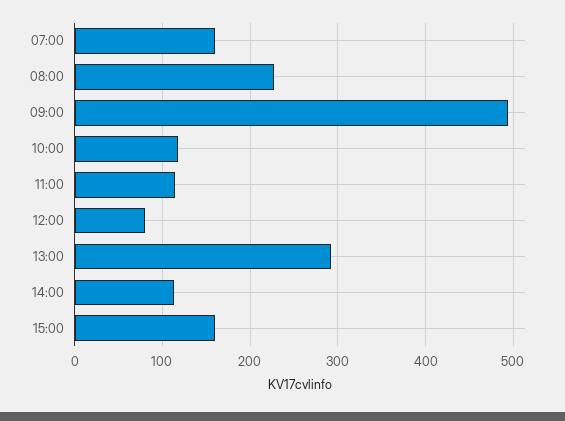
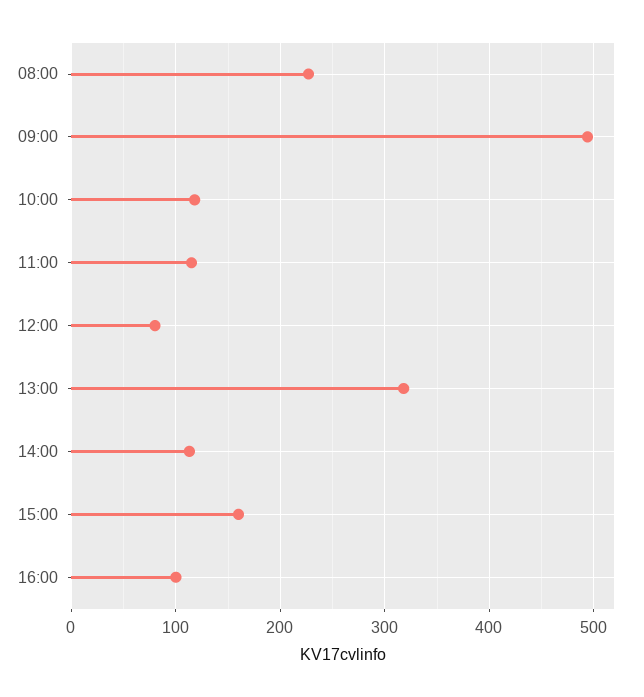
07:00: 160 -> none
13:00: 290 -> 320
16:00: none -> 100

